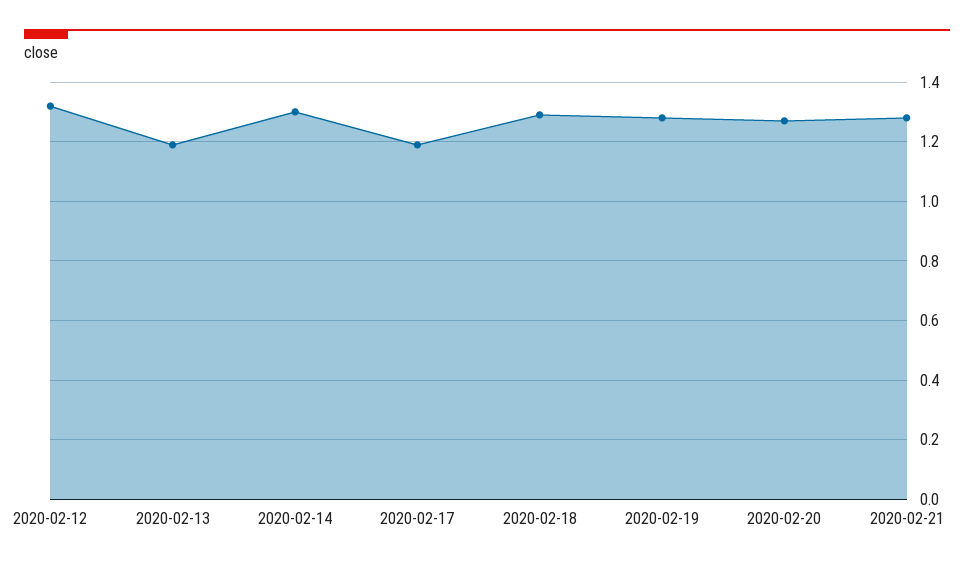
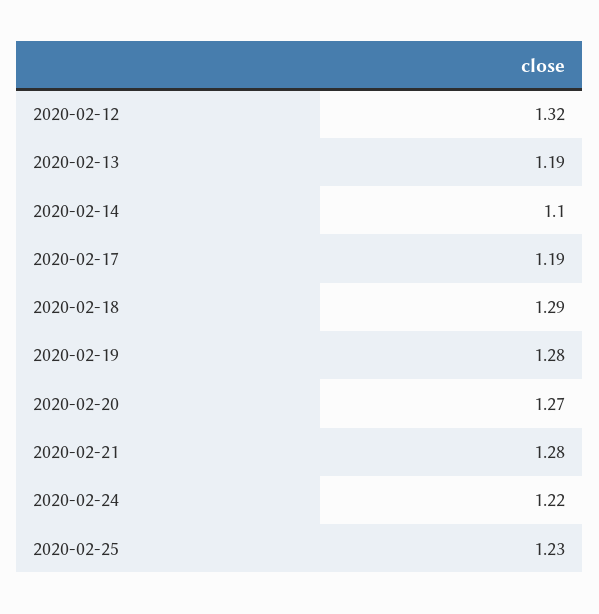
2020-02-14: 1.3 -> 1.1
2020-02-24: none -> 1.22
2020-02-25: none -> 1.23

